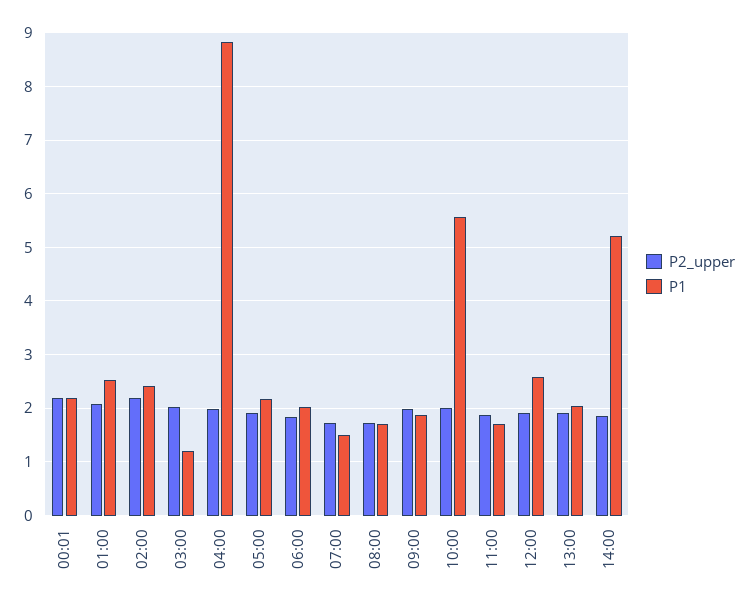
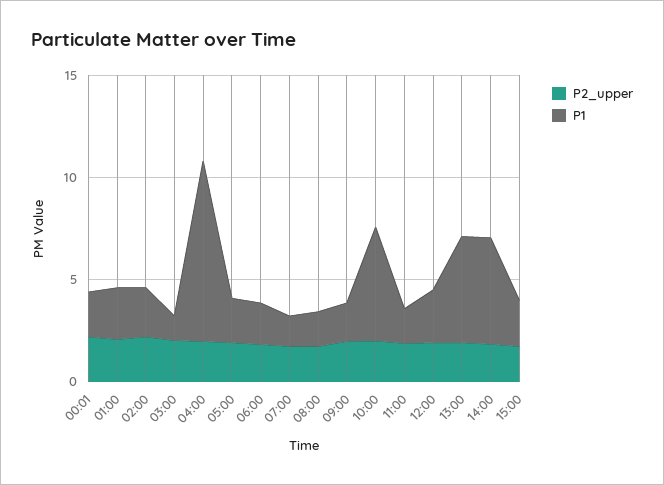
P1, 13:00: 2 -> 5
P2_upper, 15:00: none -> 2
P1, 15:00: none -> 2

